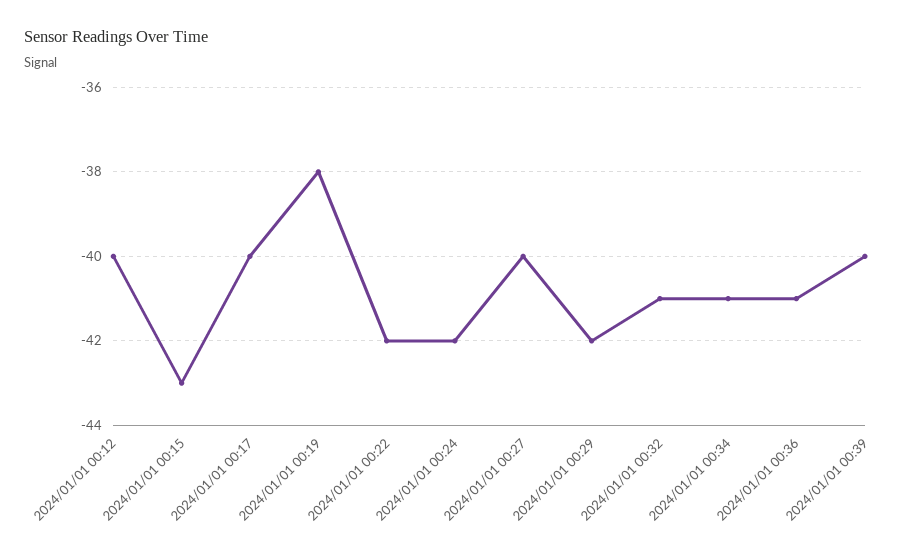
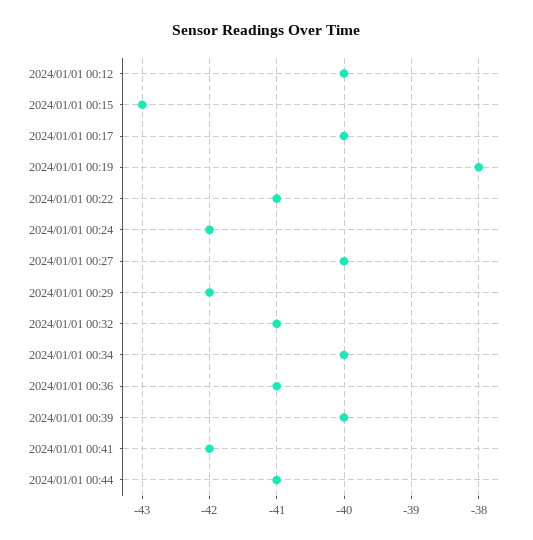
2024/01/01 00:22: -42 -> -41
2024/01/01 00:34: -41 -> -40
2024/01/01 00:41: none -> -42
2024/01/01 00:44: none -> -41

